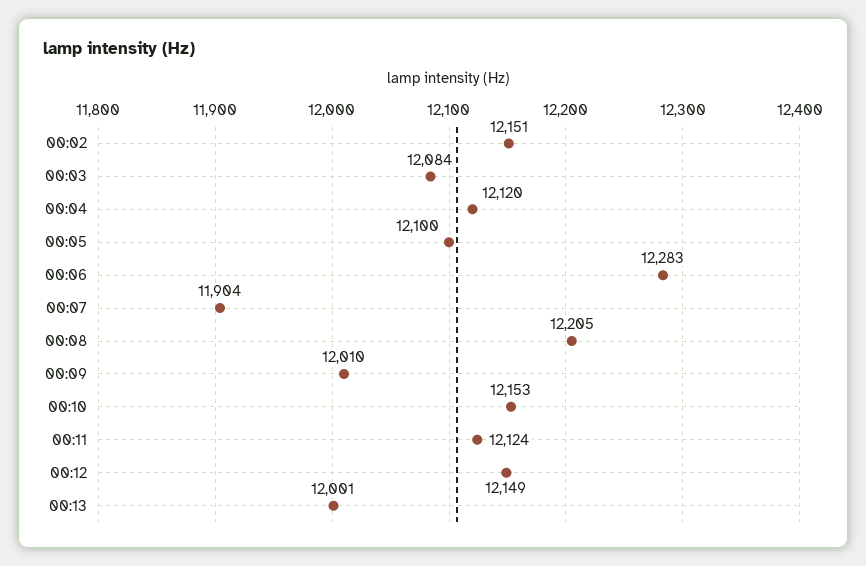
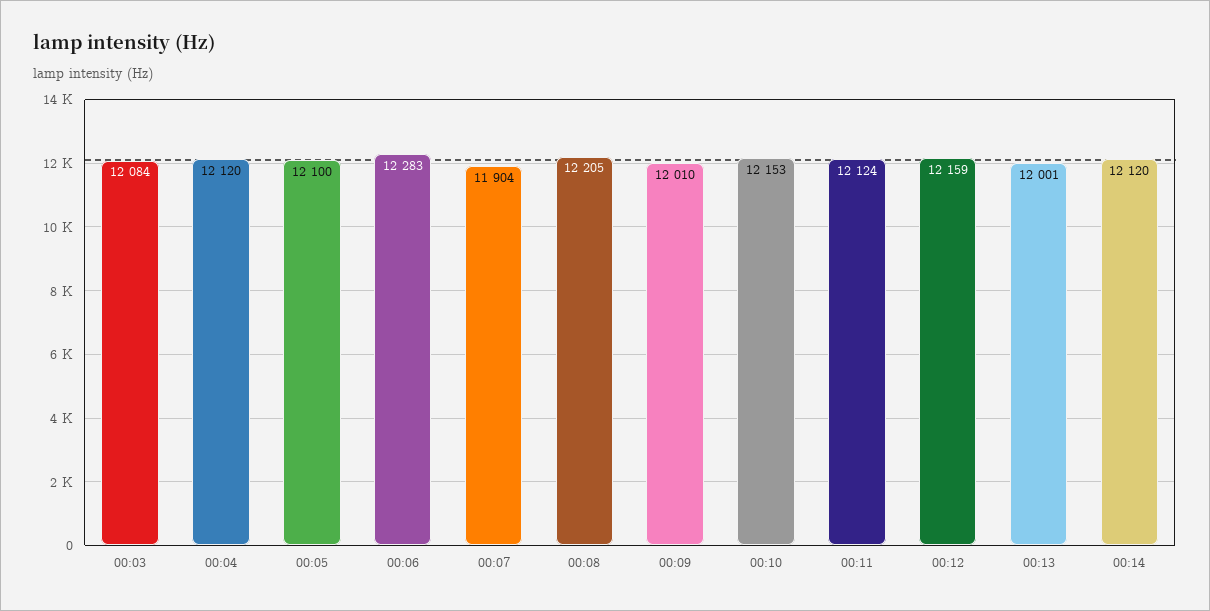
00:02: 12151 -> none
00:12: 12149 -> 12159
00:14: none -> 12120

